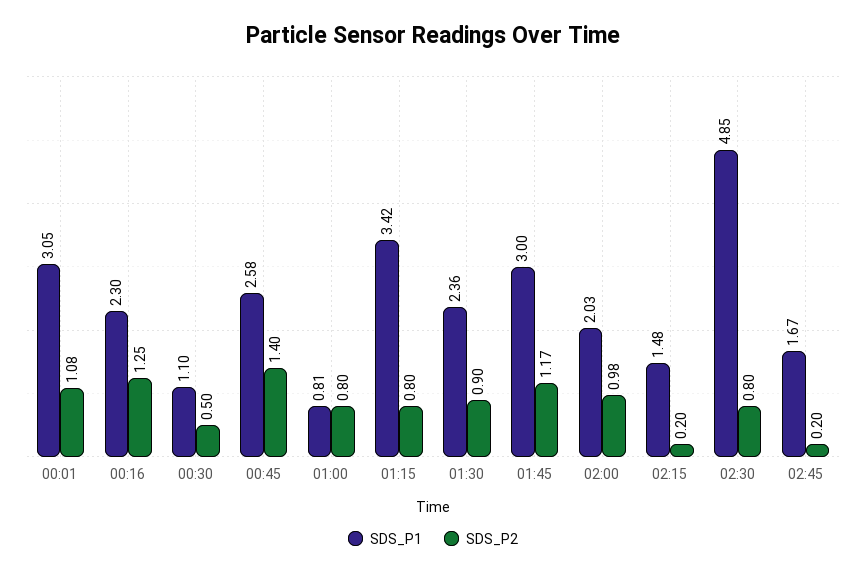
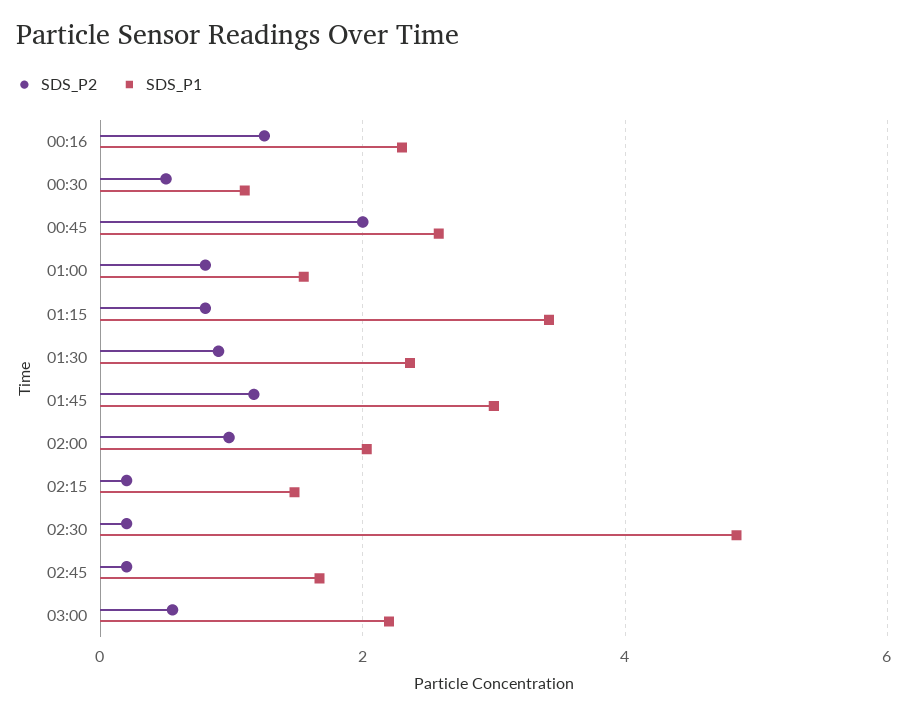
SDS_P1, 00:01: 3.05 -> none
SDS_P2, 00:01: 1.08 -> none
SDS_P2, 00:45: 1.4 -> 2
SDS_P1, 01:00: 0.81 -> 1.6
SDS_P2, 02:30: 0.8 -> 0.2
SDS_P2, 03:00: none -> 0.6
SDS_P1, 03:00: none -> 2.2

